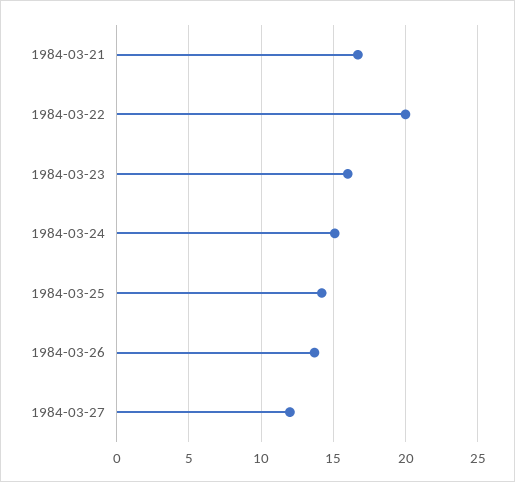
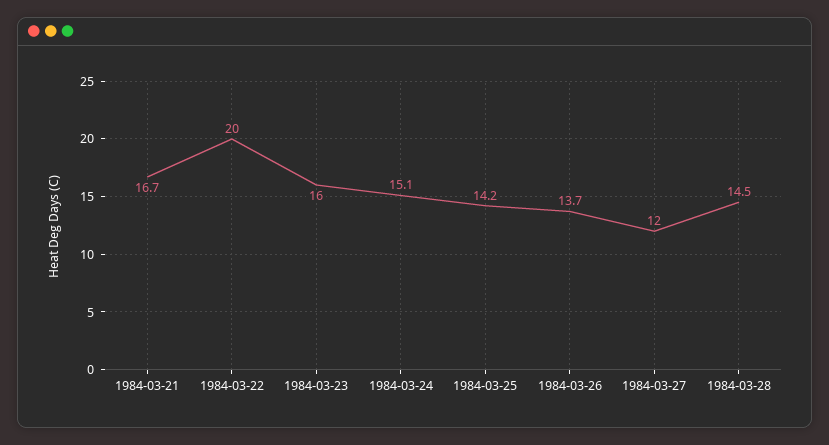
1984-03-28: none -> 14.5

